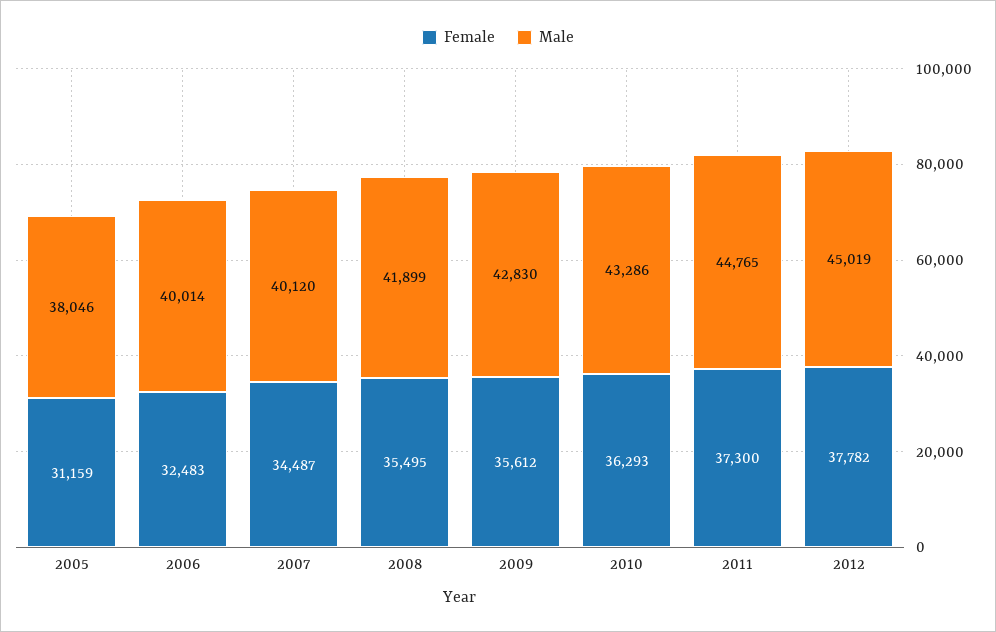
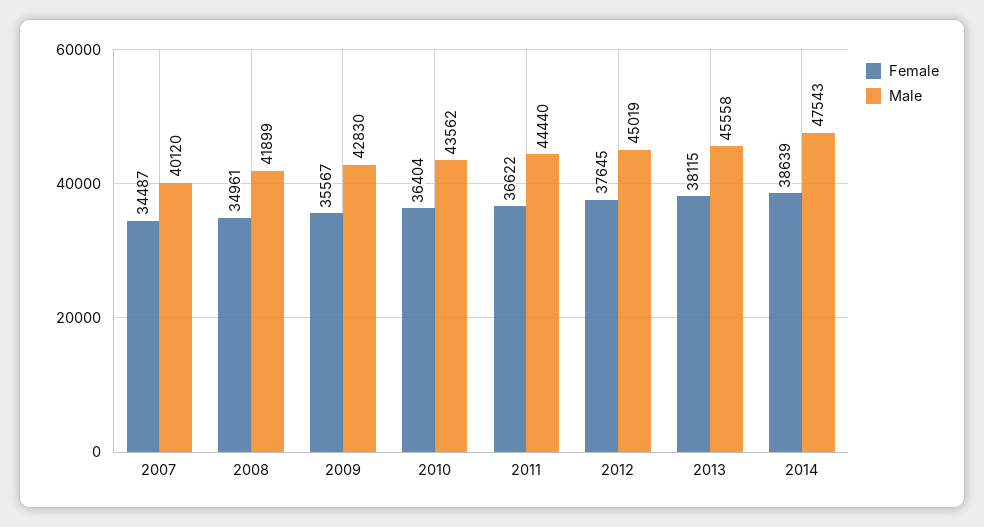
Female, 2005: 31159 -> none
Male, 2005: 38046 -> none
Female, 2006: 32483 -> none
Male, 2006: 40014 -> none
Female, 2008: 35495 -> 34961
Female, 2009: 35612 -> 35567
Female, 2010: 36293 -> 36404
Male, 2010: 43286 -> 43562
Female, 2011: 37300 -> 36622
Male, 2011: 44765 -> 44440
Female, 2012: 37782 -> 37645
Female, 2013: none -> 38115
Male, 2013: none -> 45558
Female, 2014: none -> 38639
Male, 2014: none -> 47543

